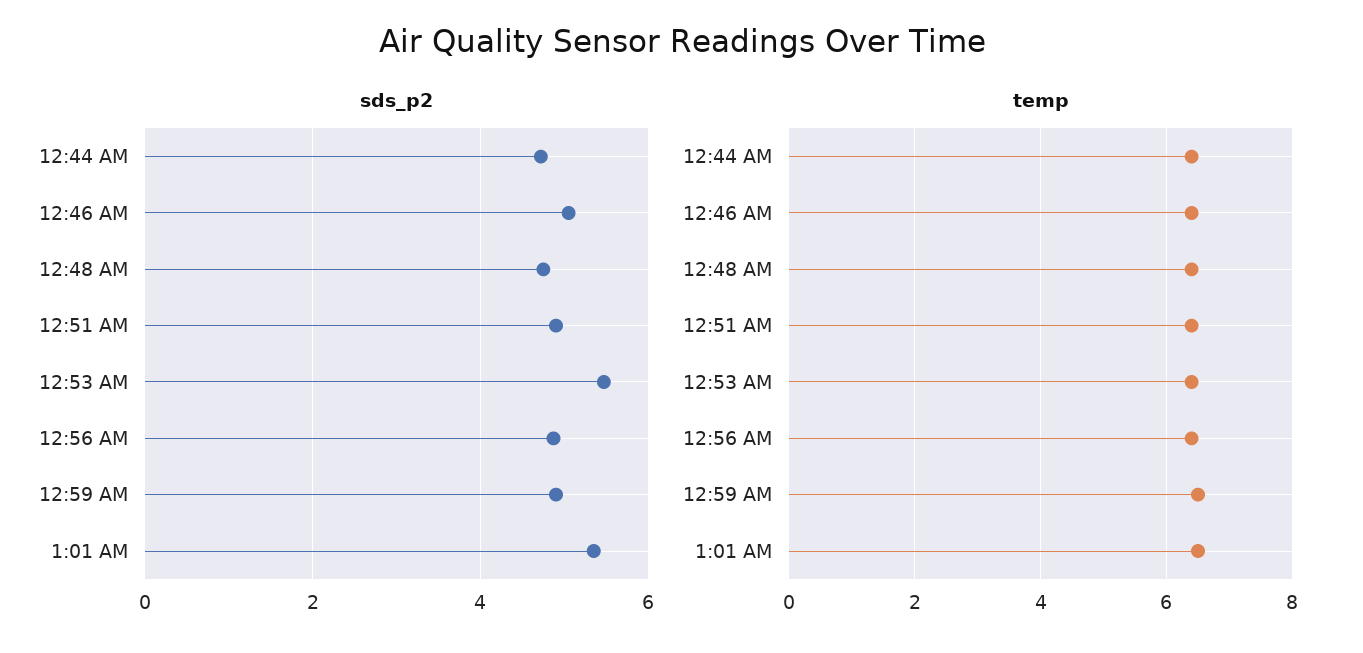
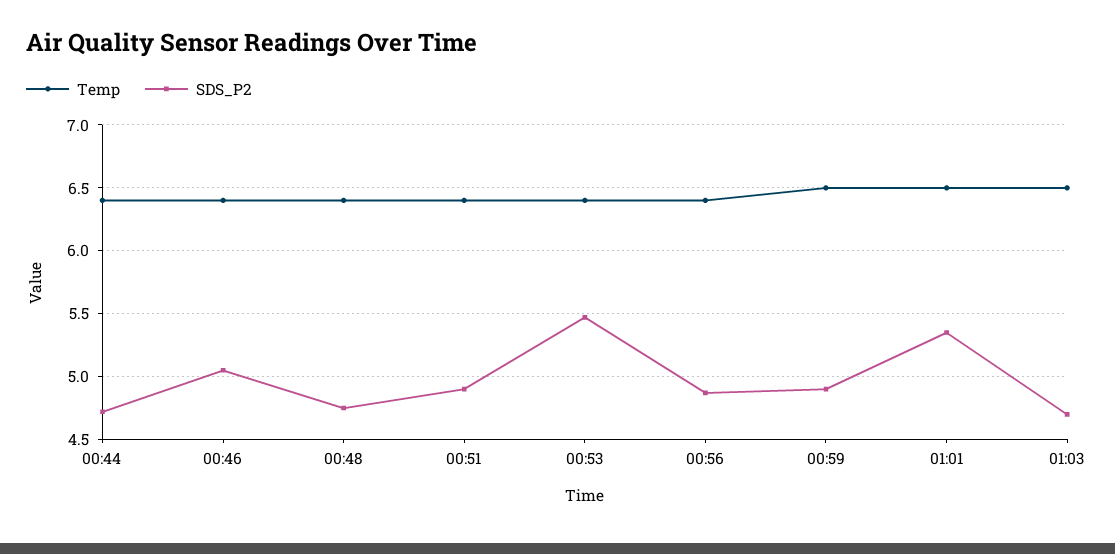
temp, 01:03: none -> 6.5
sds_p2, 01:03: none -> 4.7

